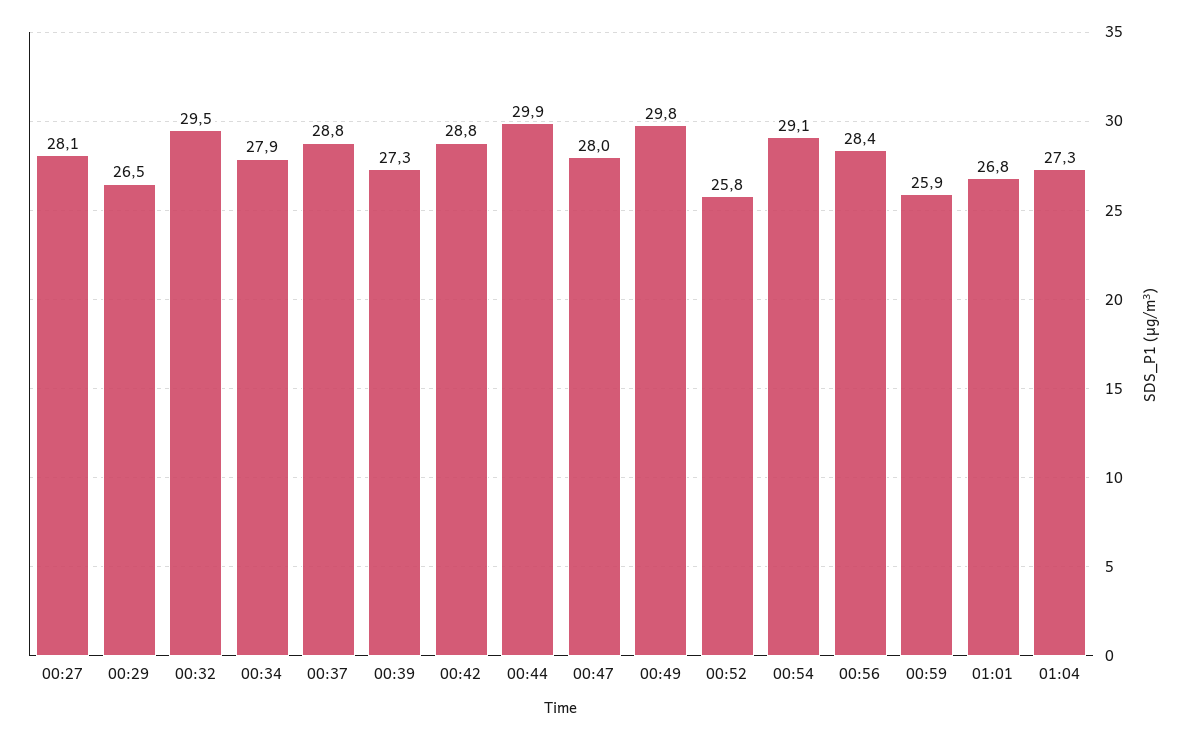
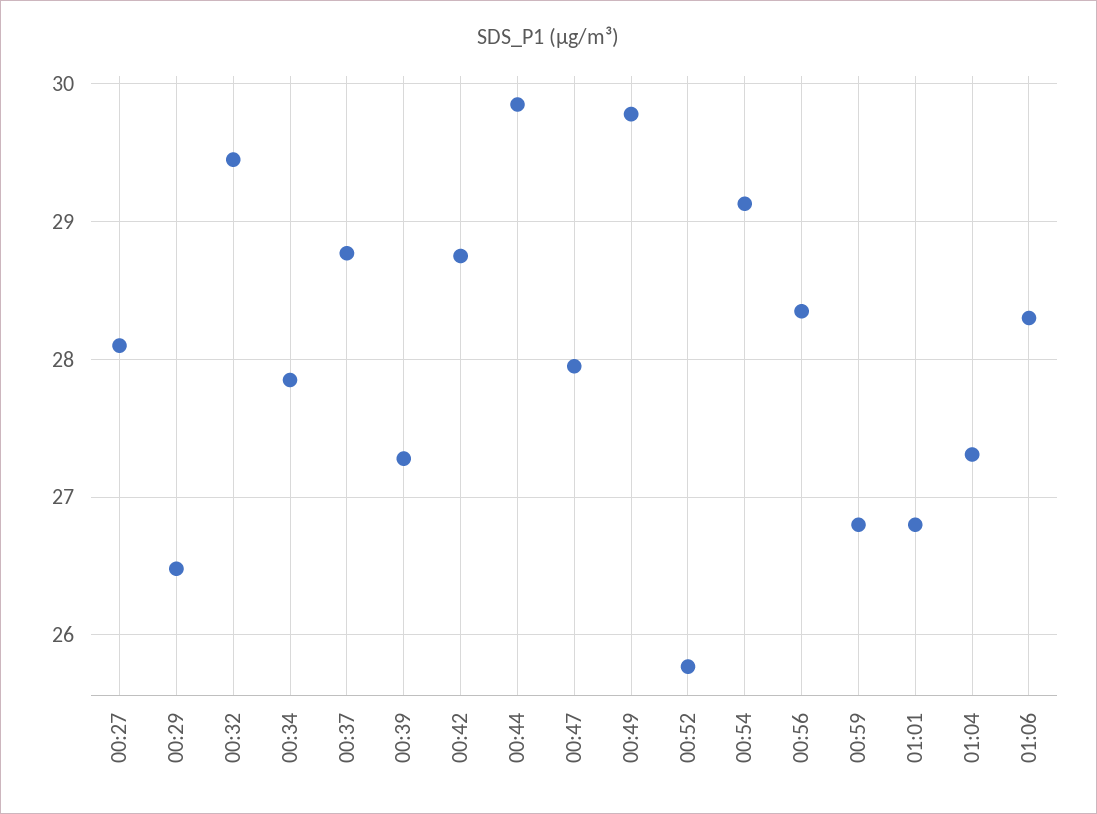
00:59: 25.9 -> 26.8
01:06: none -> 28.3

